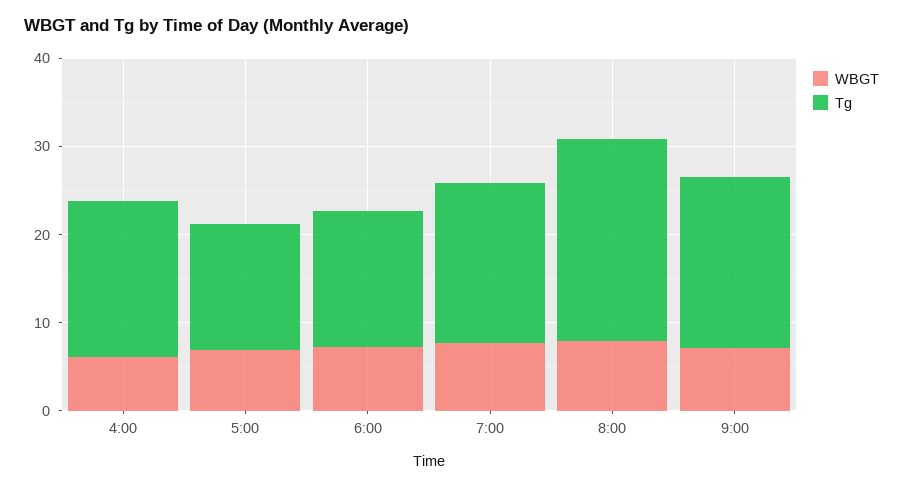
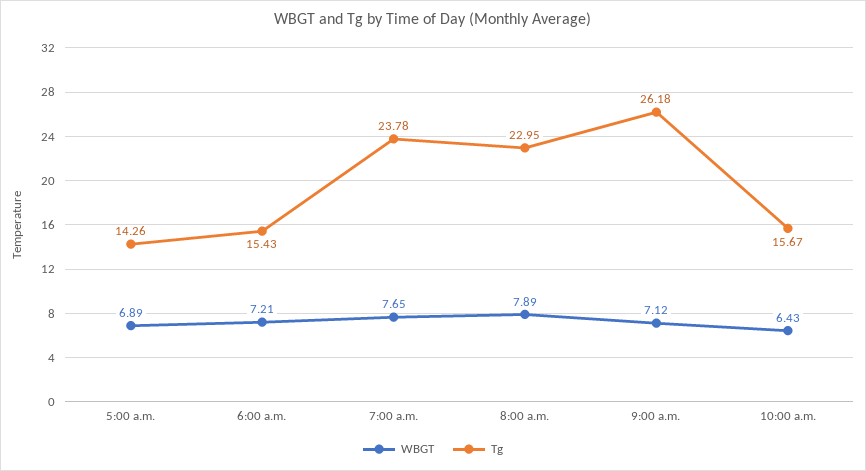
WBGT, 4:00: 6 -> none
Tg, 4:00: 18 -> none
Tg, 7:00: 18 -> 23.78
Tg, 9:00: 20 -> 26.18
WBGT, 10:00 a.m.: none -> 6.43
Tg, 10:00 a.m.: none -> 15.67

